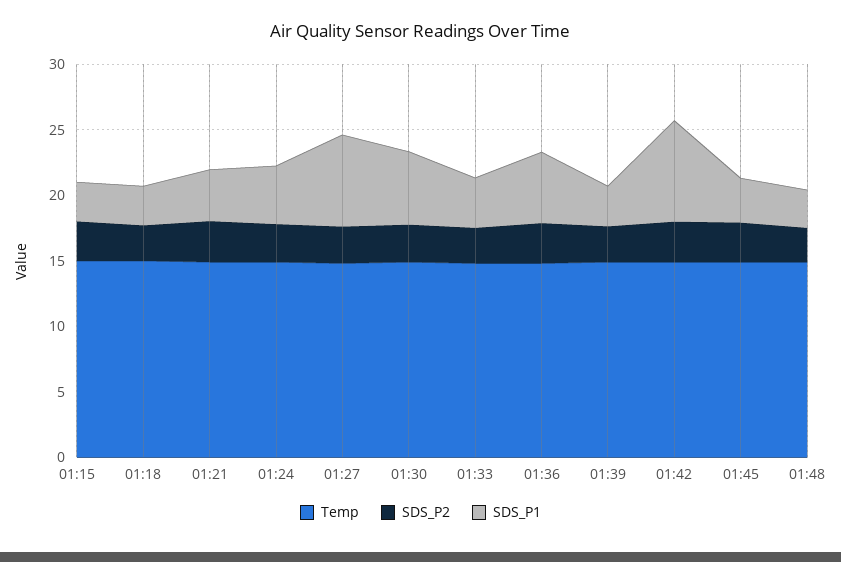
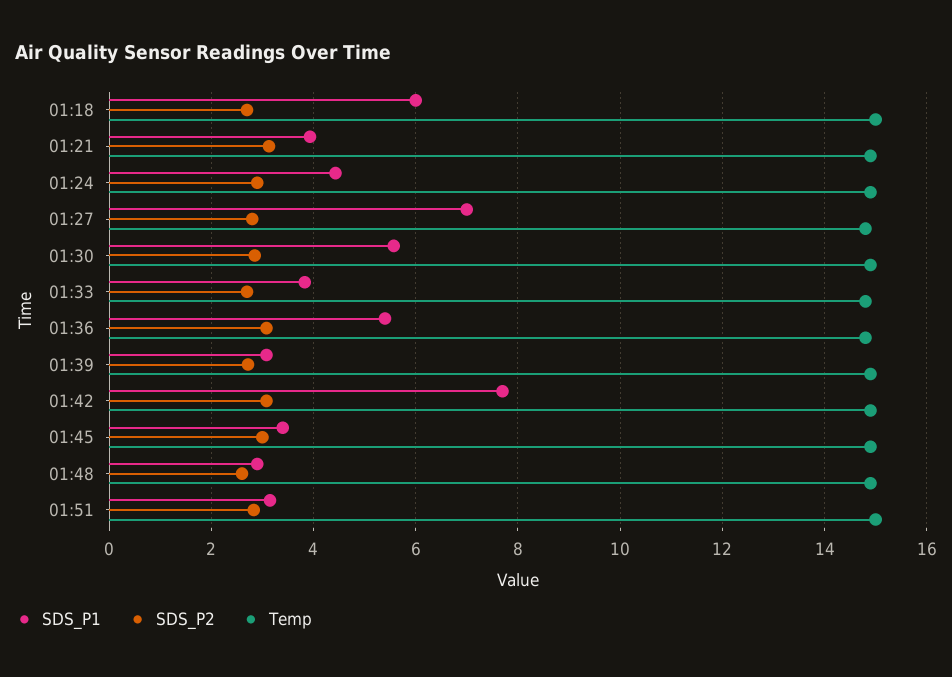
Temp, 01:15: 15 -> none
SDS_P2, 01:15: 3 -> none
SDS_P1, 01:15: 3 -> none
SDS_P1, 01:18: 3 -> 6
SDS_P1, 01:51: none -> 3.2
SDS_P2, 01:51: none -> 2.8
Temp, 01:51: none -> 15

